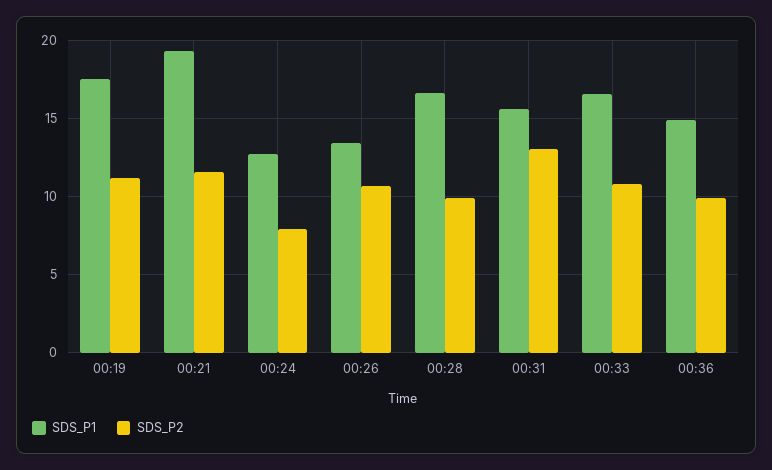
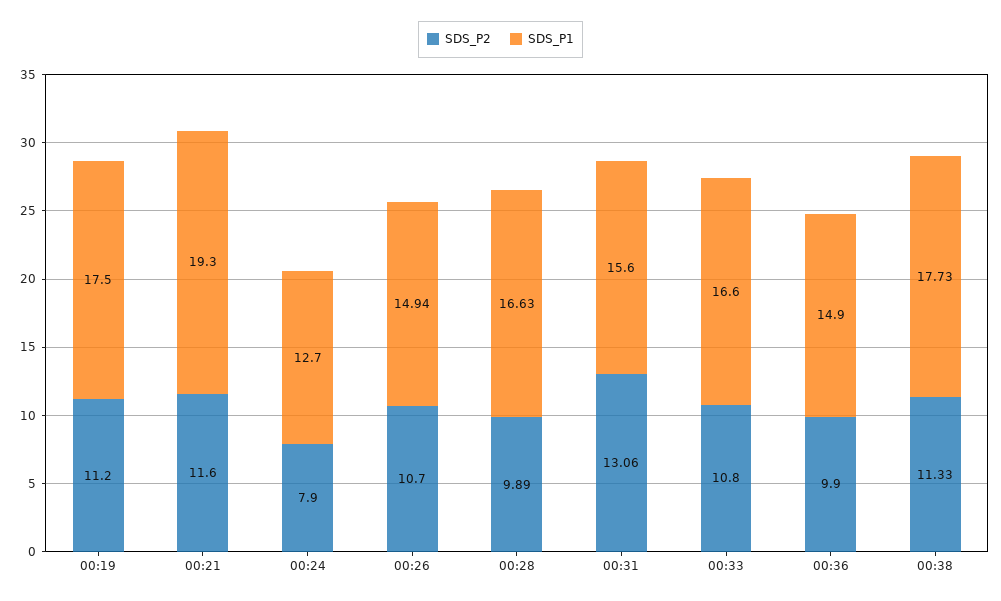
SDS_P1, 00:26: 13.5 -> 14.94
SDS_P2, 00:38: none -> 11.33
SDS_P1, 00:38: none -> 17.73

